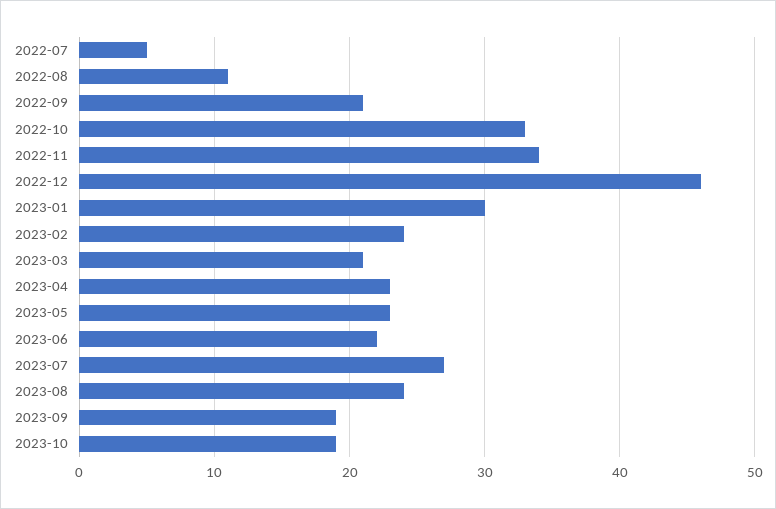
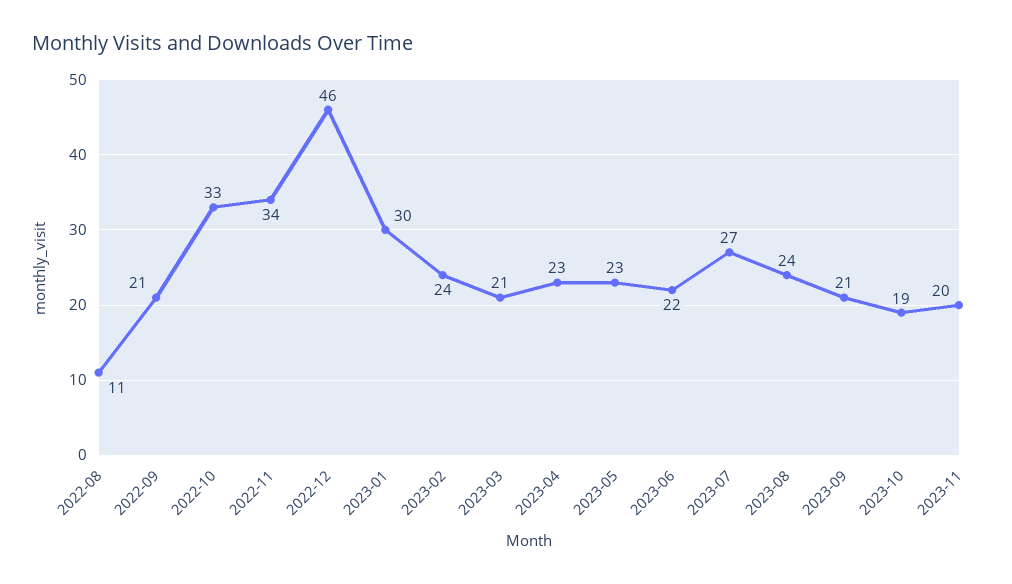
2022-07: 5 -> none
2023-09: 19 -> 21
2023-11: none -> 20

